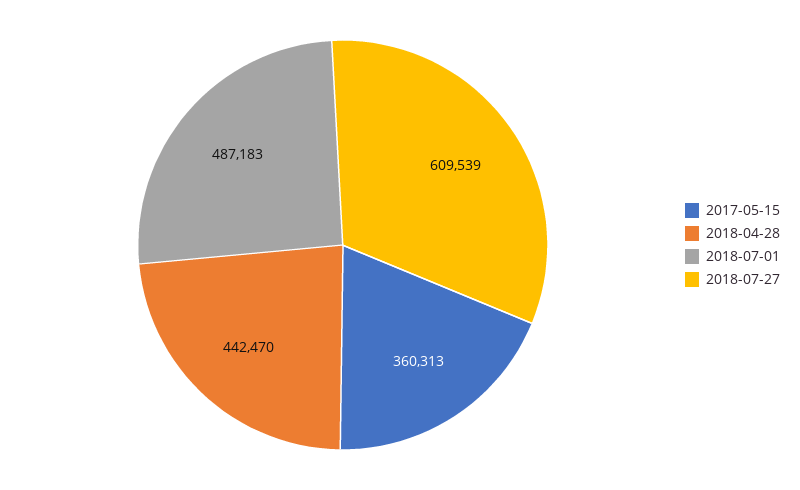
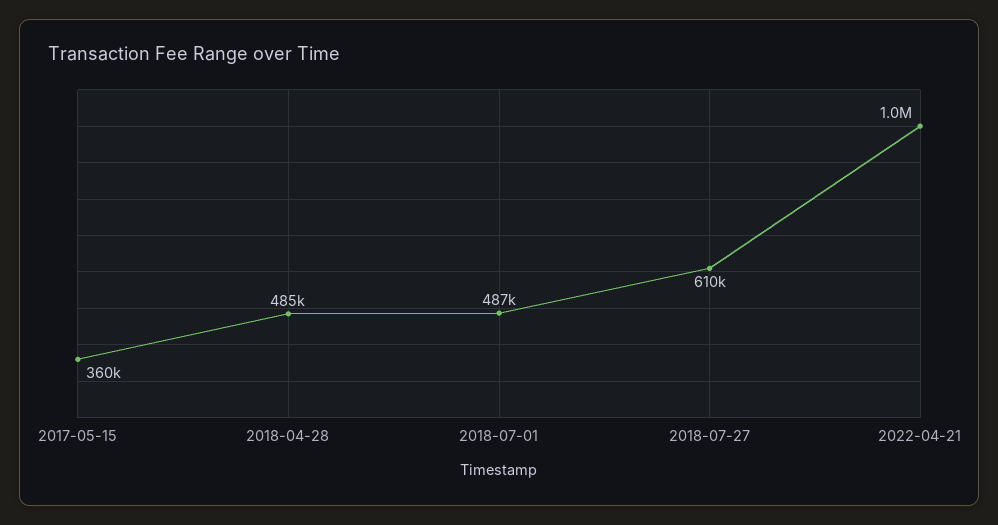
2018-04-28: 442470 -> 485000
2022-04-21: none -> 1000000

